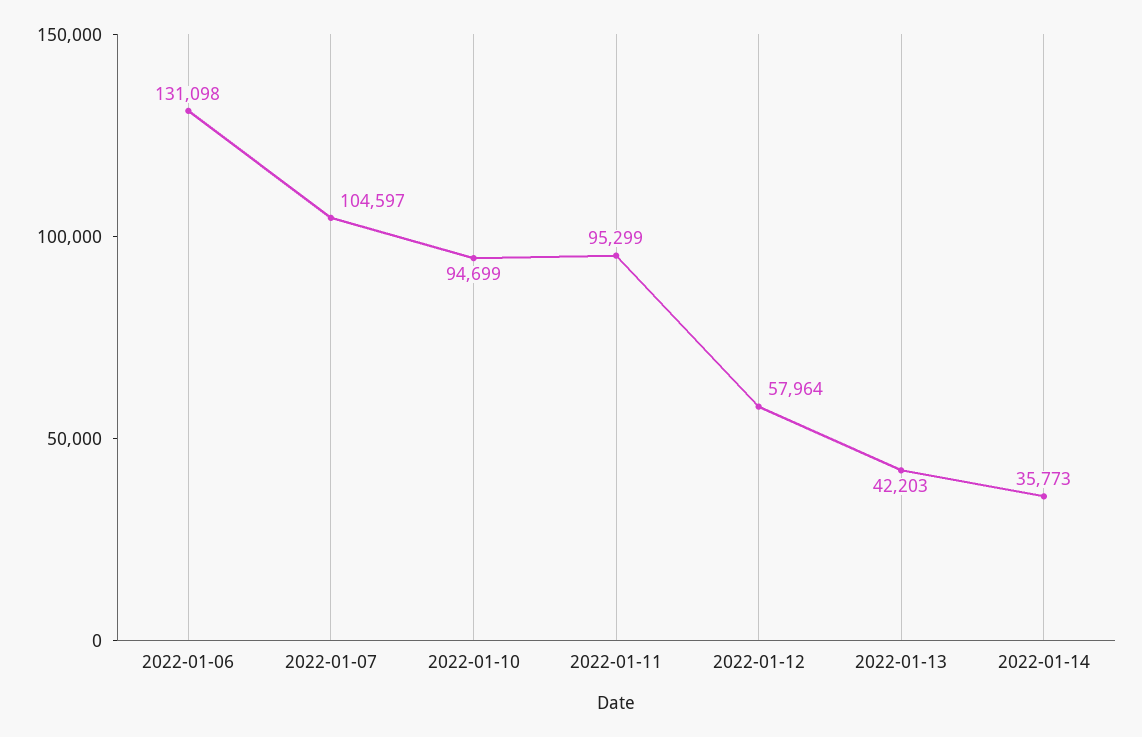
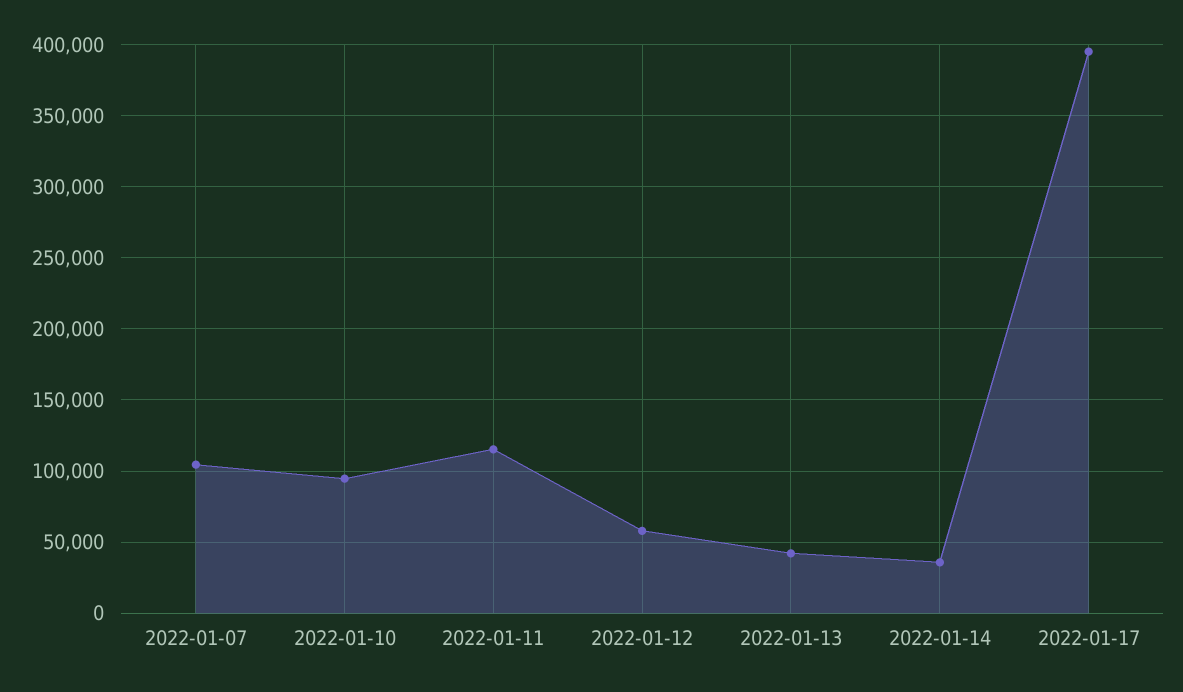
2022-01-06: 131098 -> none
2022-01-11: 95299 -> 115000
2022-01-17: none -> 395000

